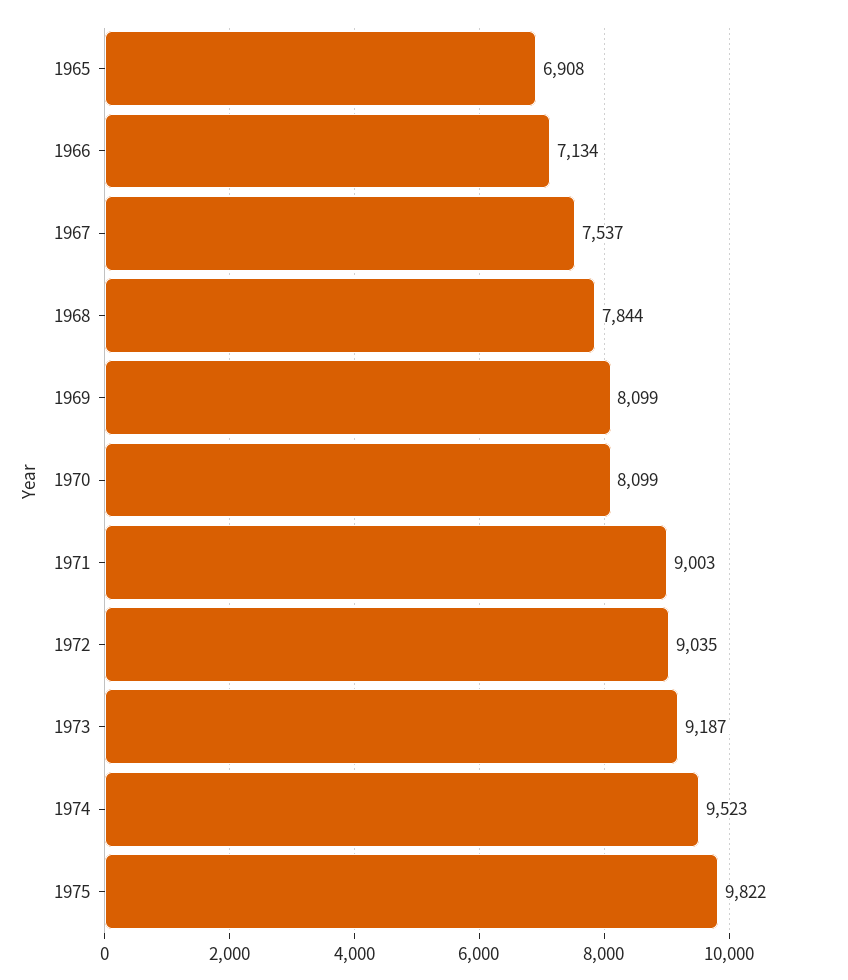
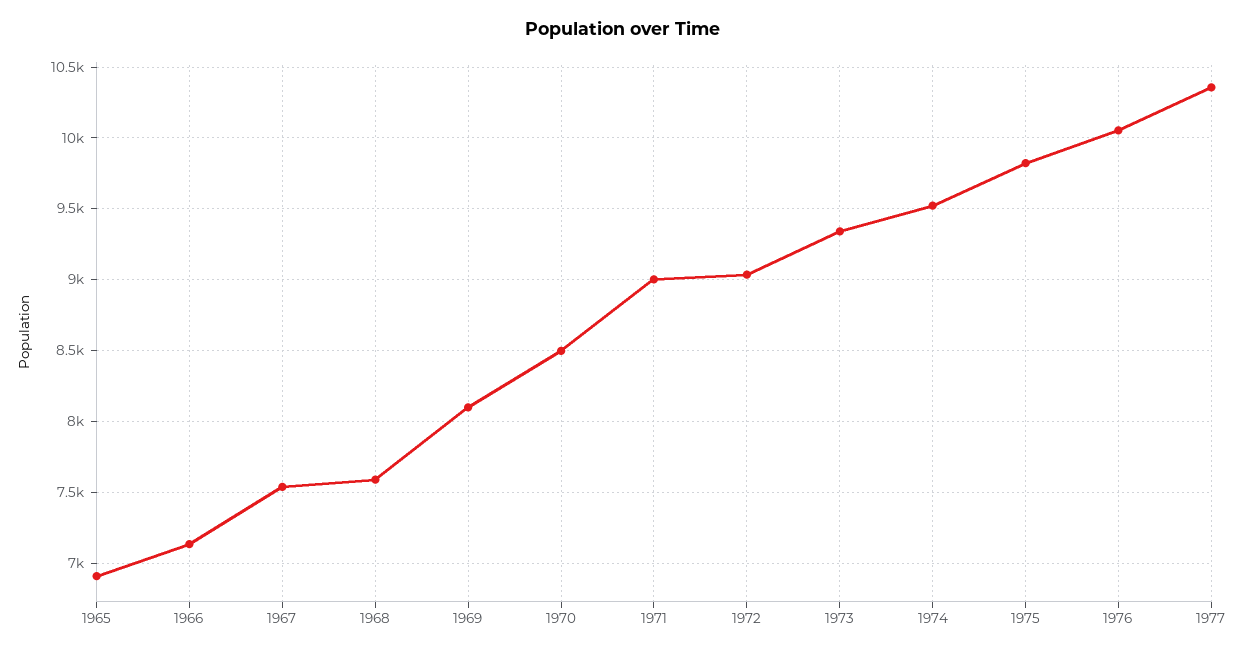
1968: 7844 -> 7600
1970: 8099 -> 8500
1973: 9187 -> 9350
1976: none -> 10050
1977: none -> 10350

